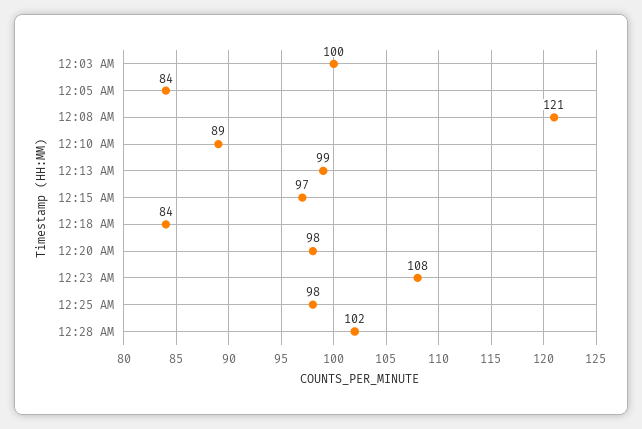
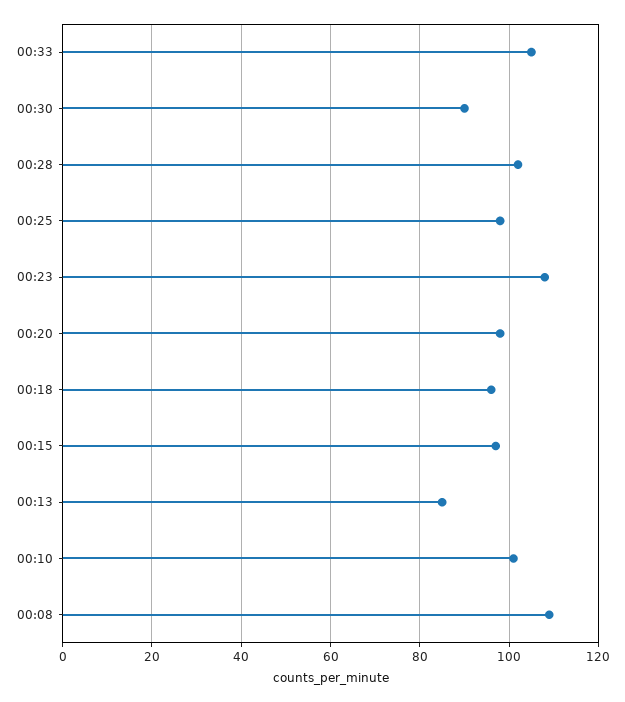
12:03 AM: 100 -> none
12:05 AM: 84 -> none
12:08 AM: 121 -> 110
12:10 AM: 89 -> 100
12:13 AM: 99 -> 85
12:18 AM: 84 -> 95
00:33: none -> 105
00:30: none -> 90

